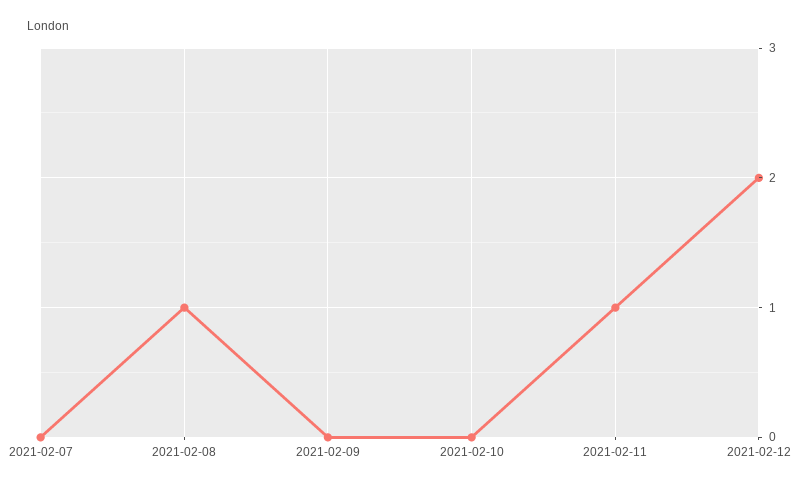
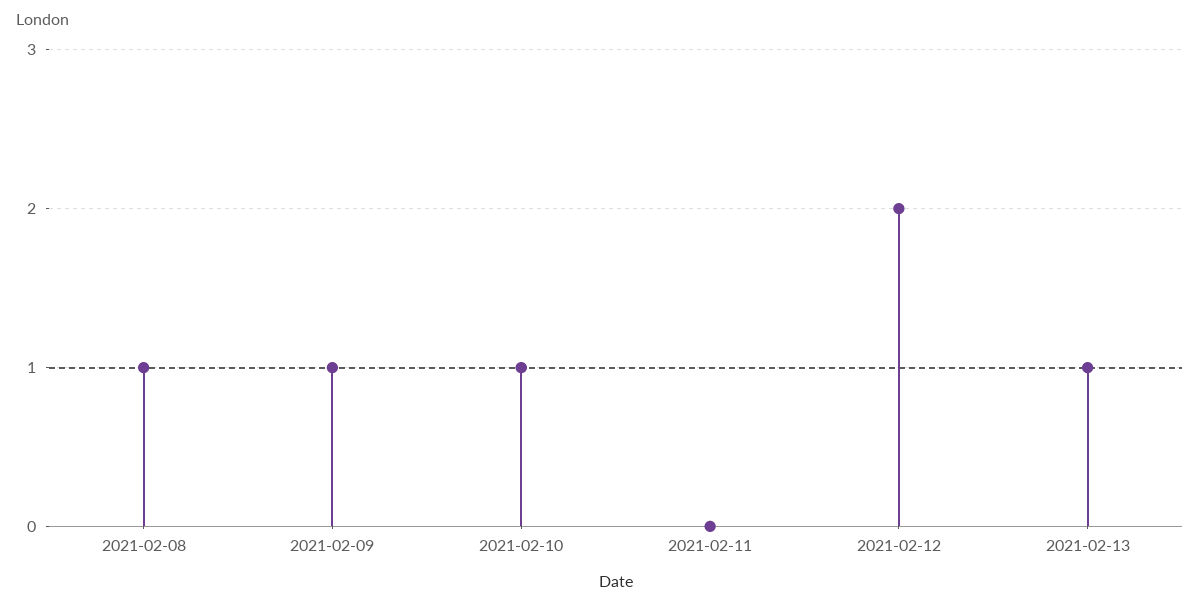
2021-02-07: 0 -> none
2021-02-09: 0 -> 1
2021-02-10: 0 -> 1
2021-02-11: 1 -> 0
2021-02-13: none -> 1

